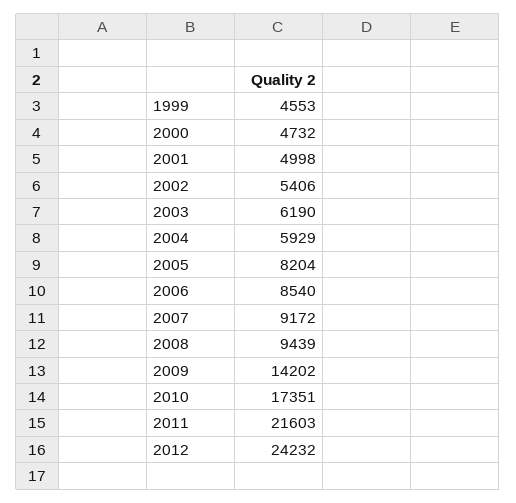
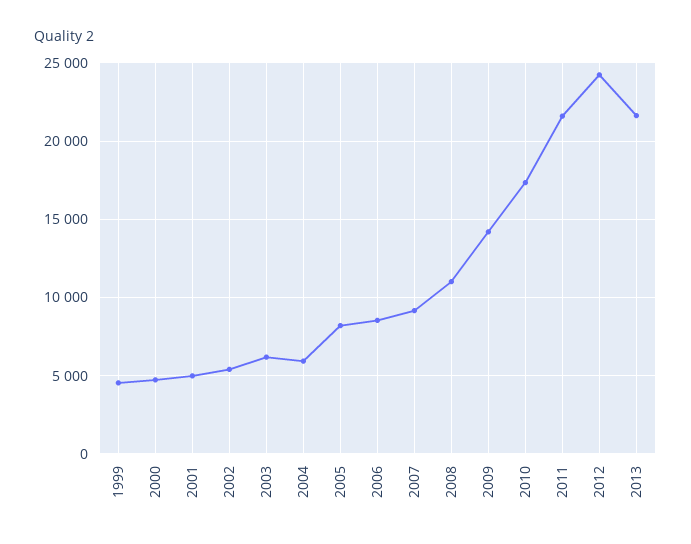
2008: 9439 -> 11000
2013: none -> 21500

